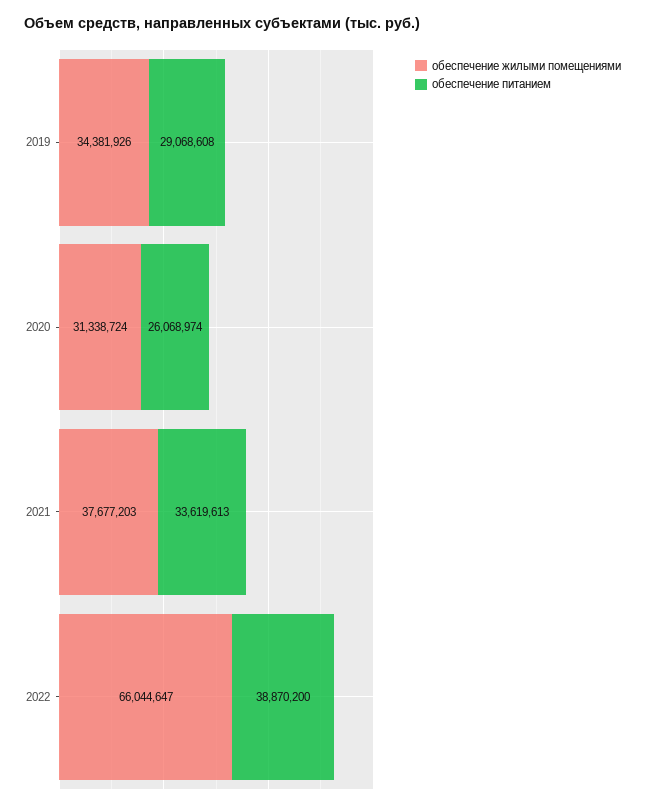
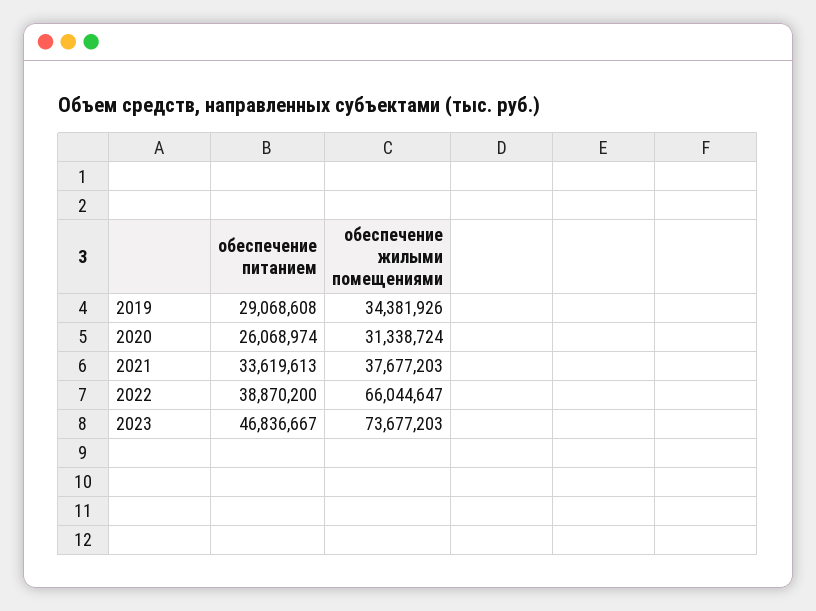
обеспечение питанием, 2023: none -> 46836667
обеспечение жилыми помещениями, 2023: none -> 73677203

